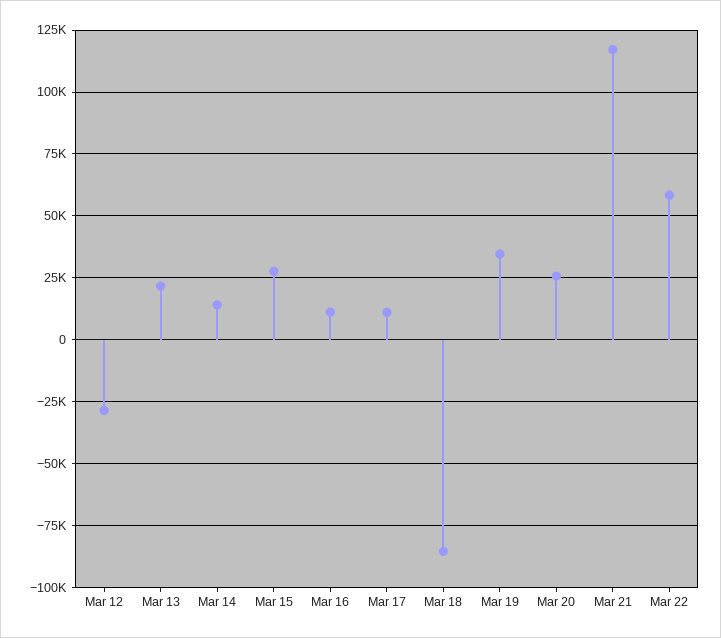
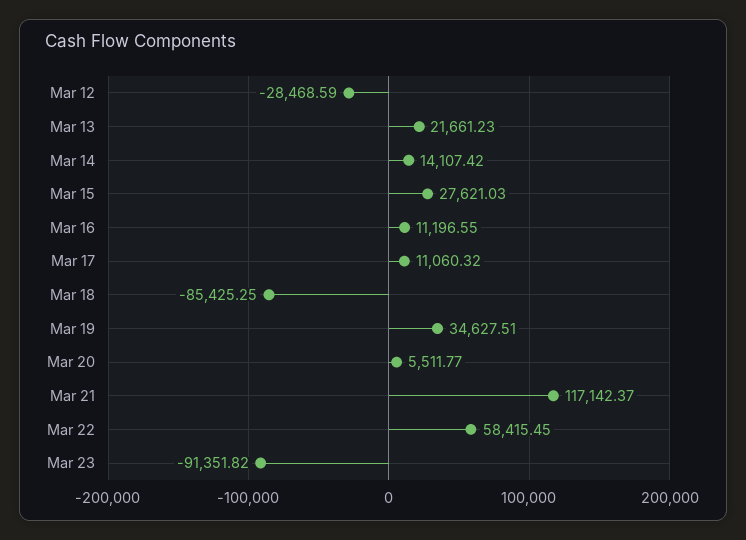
Mar 20: 25000 -> 5511.77
Mar 23: none -> -91351.82

